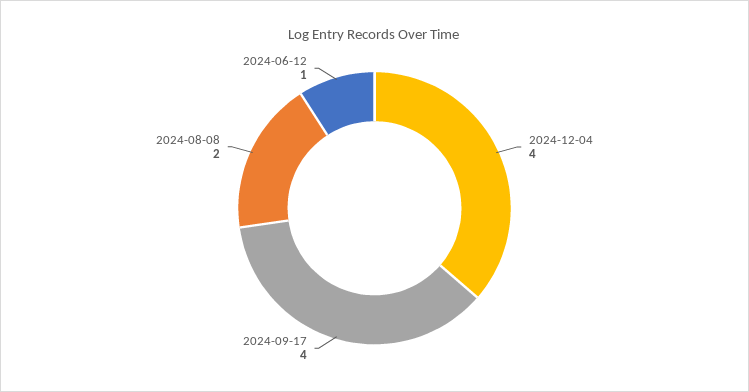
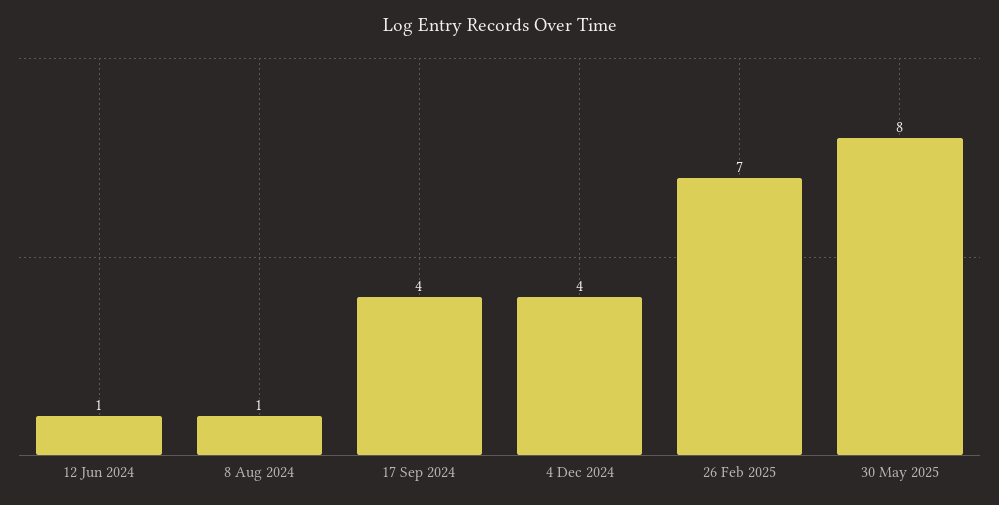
2024-08-08: 2 -> 1
26 Feb 2025: none -> 7
30 May 2025: none -> 8

